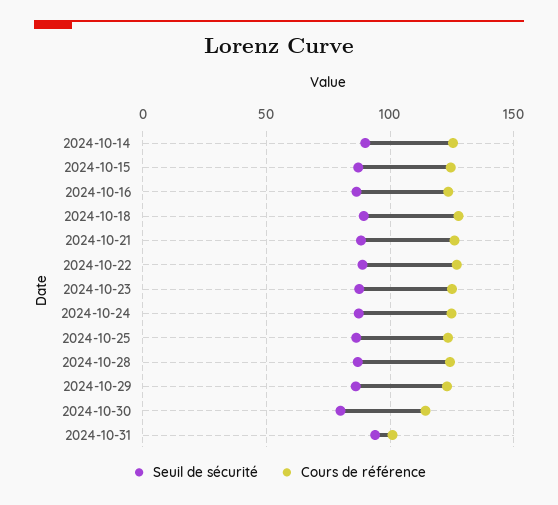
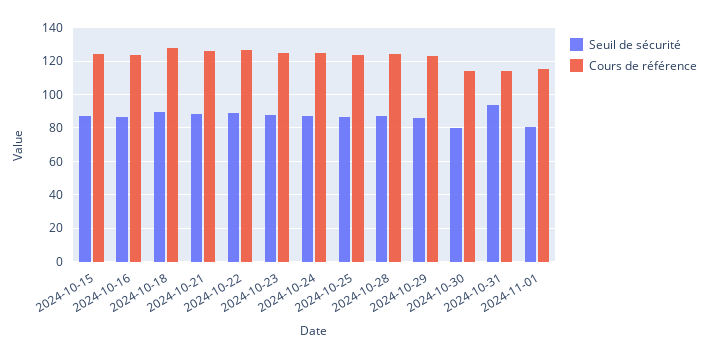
Seuil de sécurité, 2024-10-14: 90 -> none
Cours de référence, 2024-10-14: 125 -> none
Cours de référence, 2024-10-31: 100 -> 115
Seuil de sécurité, 2024-11-01: none -> 80
Cours de référence, 2024-11-01: none -> 115

